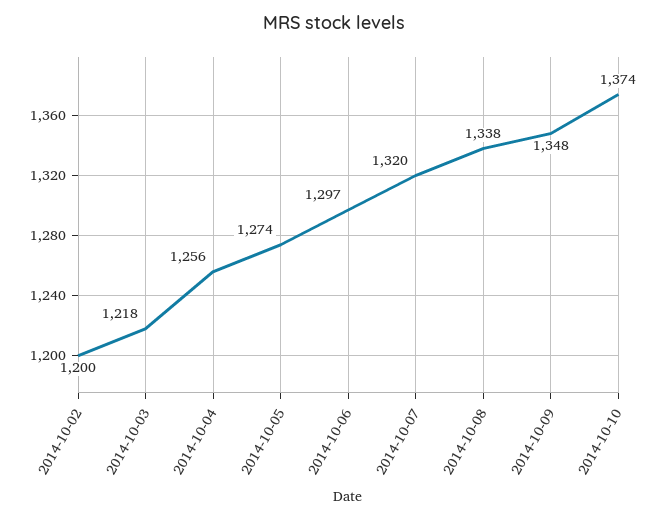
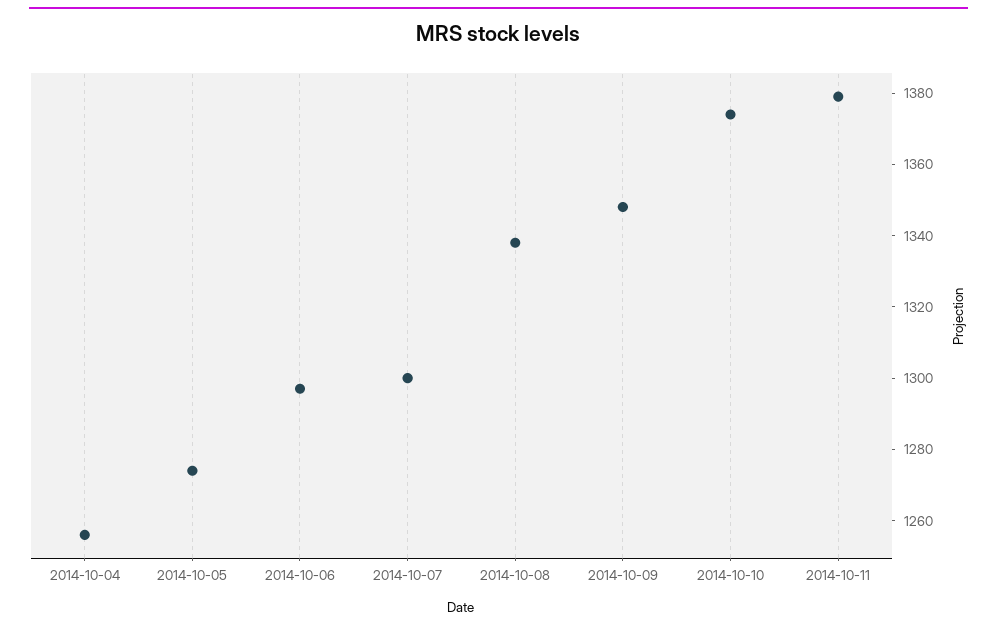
2014-10-02: 1200 -> none
2014-10-03: 1218 -> none
2014-10-07: 1320 -> 1300
2014-10-11: none -> 1380

